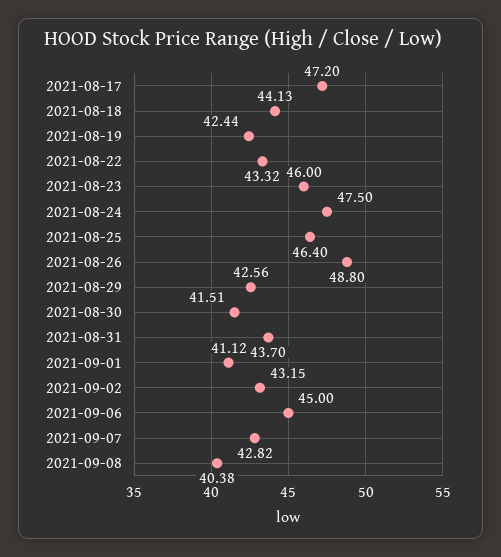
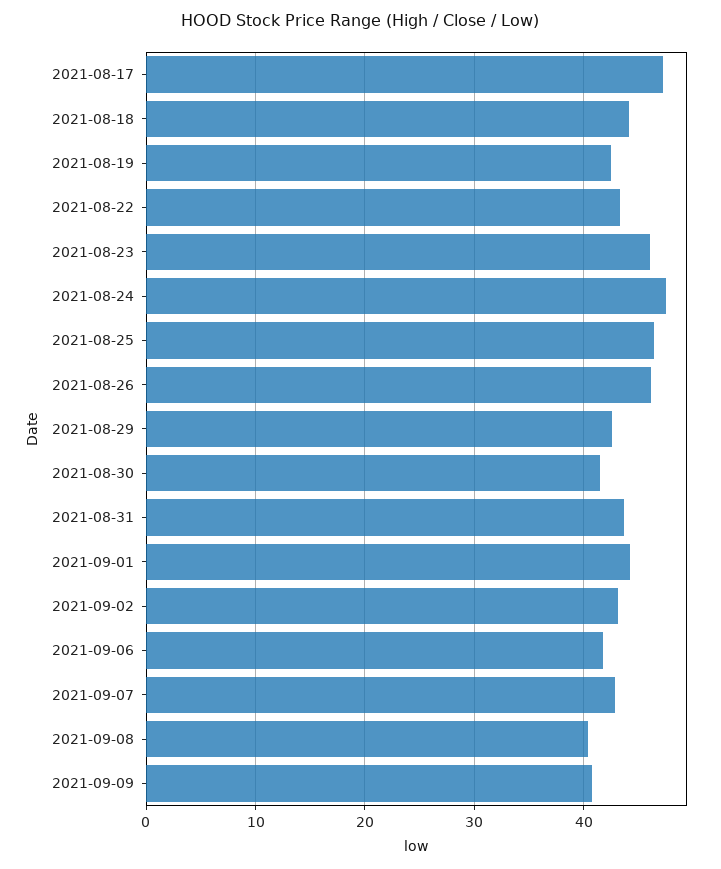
2021-08-26: 48.8 -> 46
2021-09-01: 41.12 -> 44
2021-09-06: 45 -> 42
2021-09-09: none -> 41

